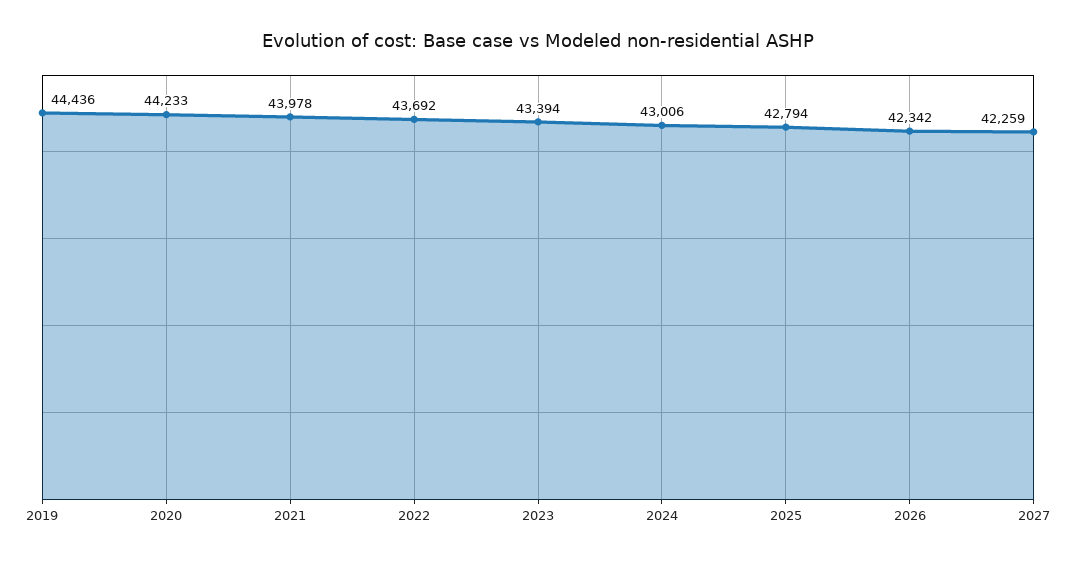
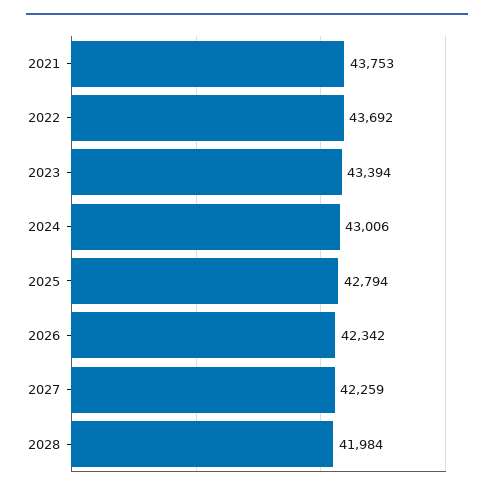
2019: 44436 -> none
2020: 44233 -> none
2021: 43978 -> 43753
2028: none -> 41984

